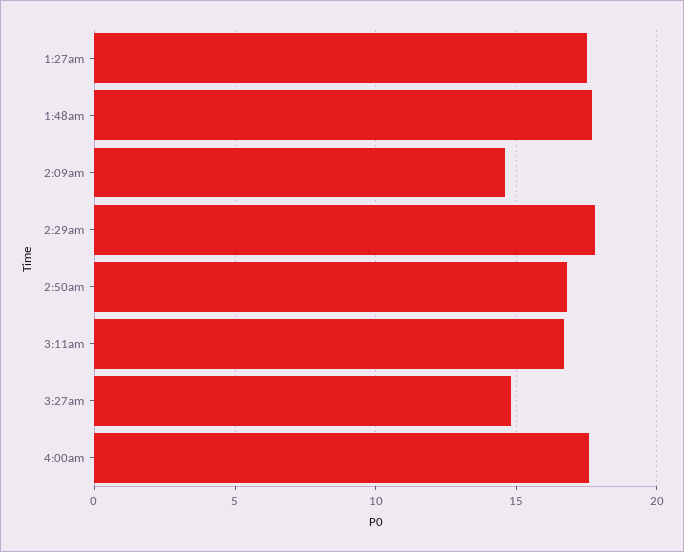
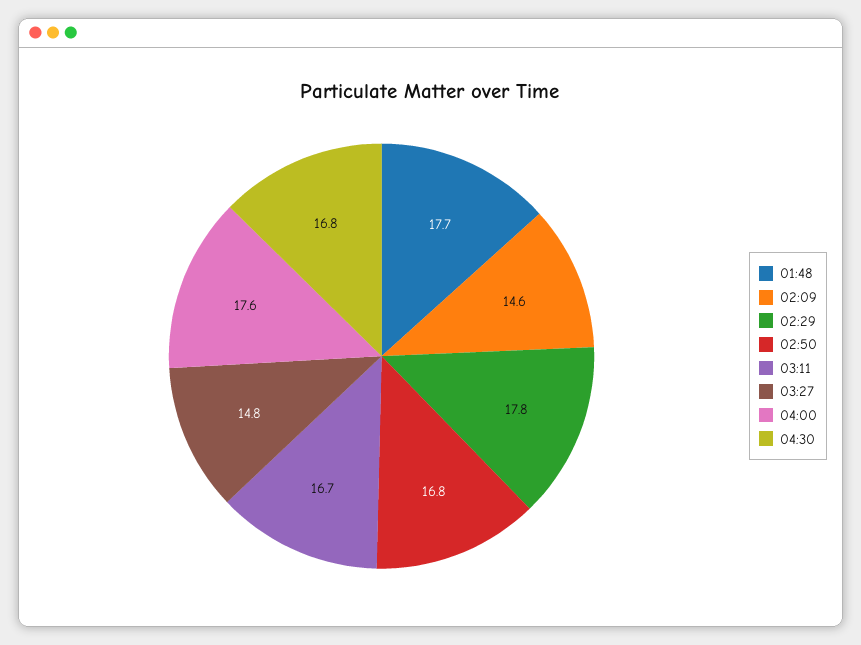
1:27am: 17.5 -> none
04:30: none -> 16.8

